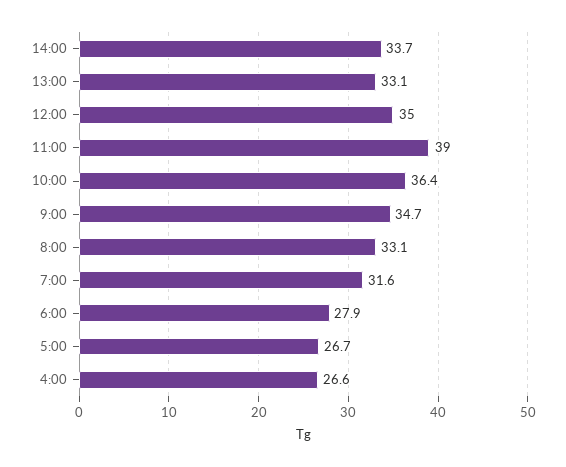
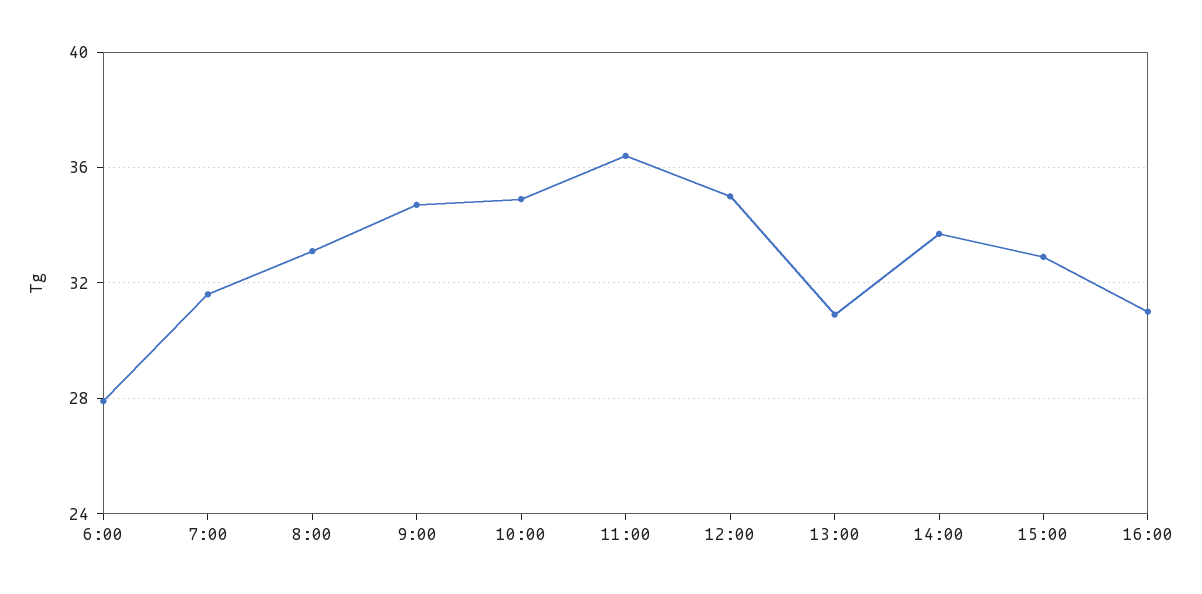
13:00: 33.1 -> 31
11:00: 39 -> 36.5
10:00: 36.4 -> 35
5:00: 26.7 -> none
4:00: 26.6 -> none
15:00: none -> 33
16:00: none -> 31

